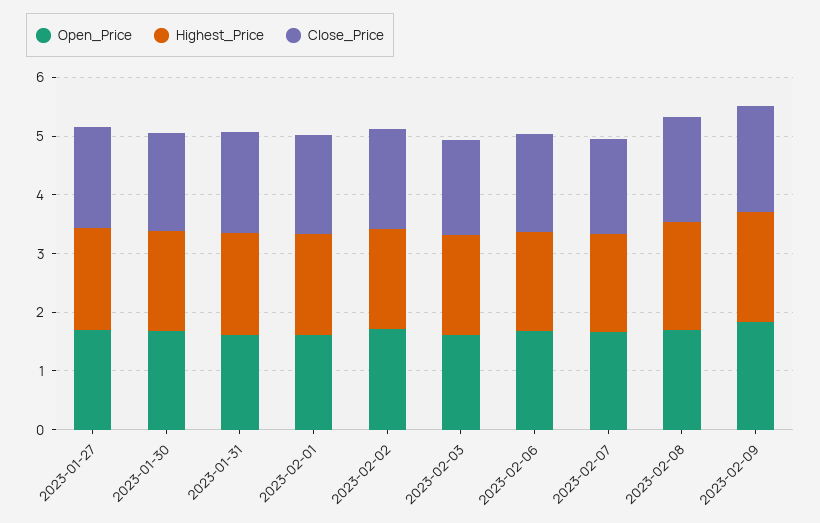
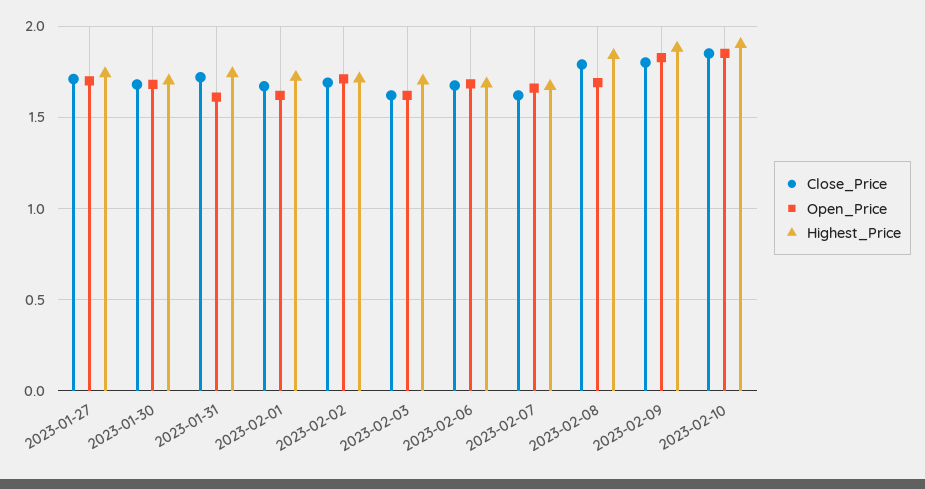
Close_Price, 2023-02-10: none -> 1.85
Open_Price, 2023-02-10: none -> 1.85
Highest_Price, 2023-02-10: none -> 1.9

